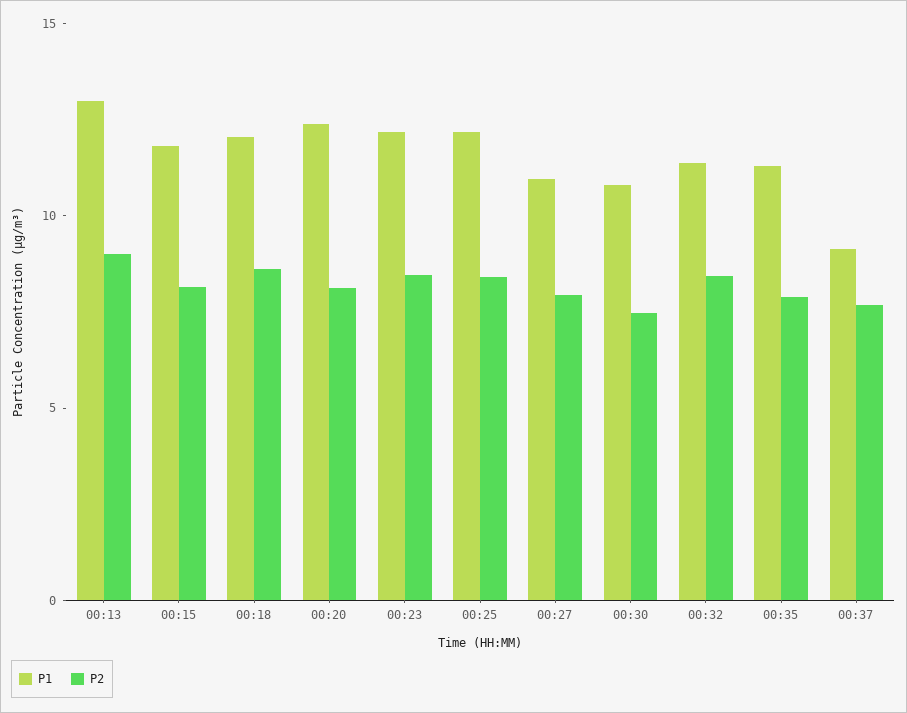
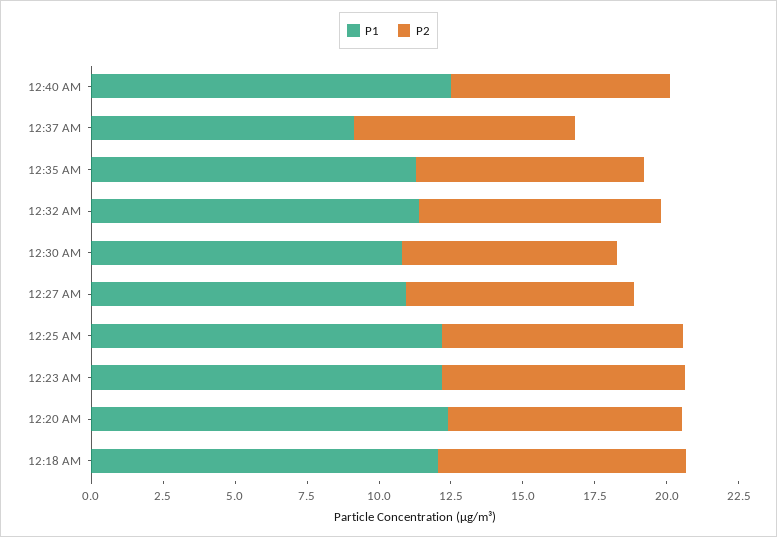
P1, 00:13: 13 -> none
P2, 00:13: 9 -> none
P1, 00:15: 12 -> none
P2, 00:15: 8 -> none
P1, 12:40 AM: none -> 12.5
P2, 12:40 AM: none -> 7.5

